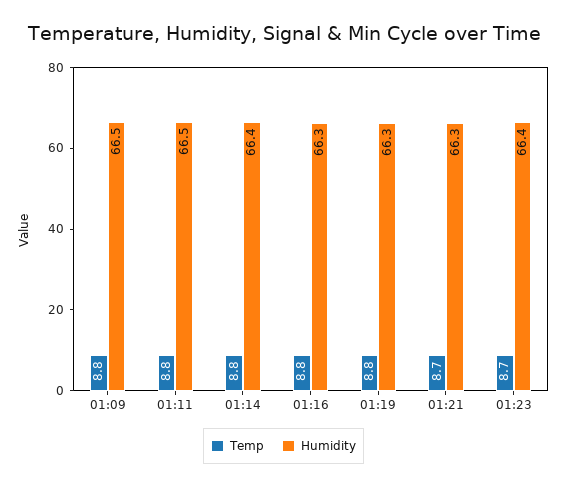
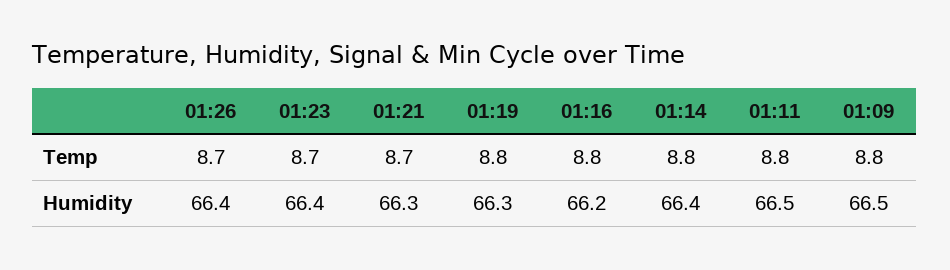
Humidity, 01:16: 66.3 -> 66.2
Temp, 01:26: none -> 8.7
Humidity, 01:26: none -> 66.4

